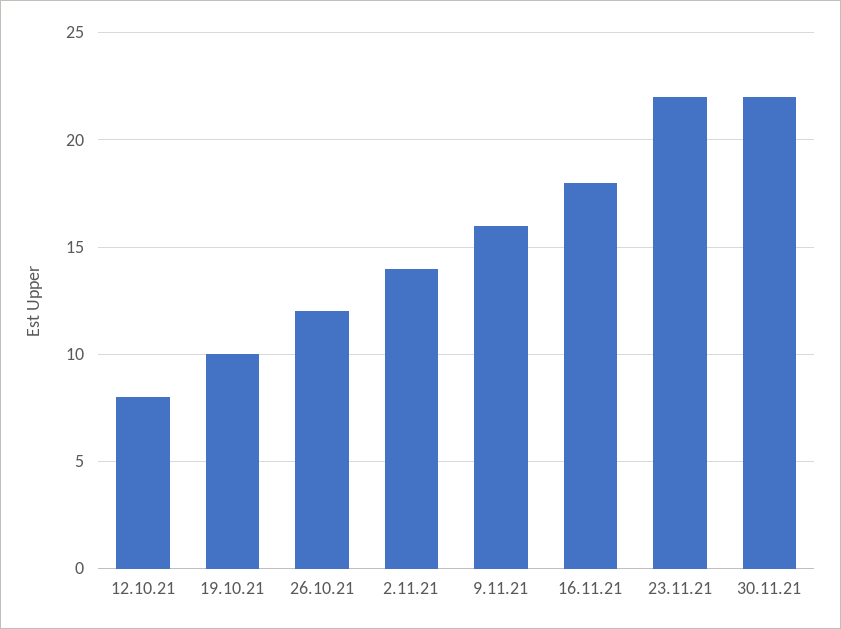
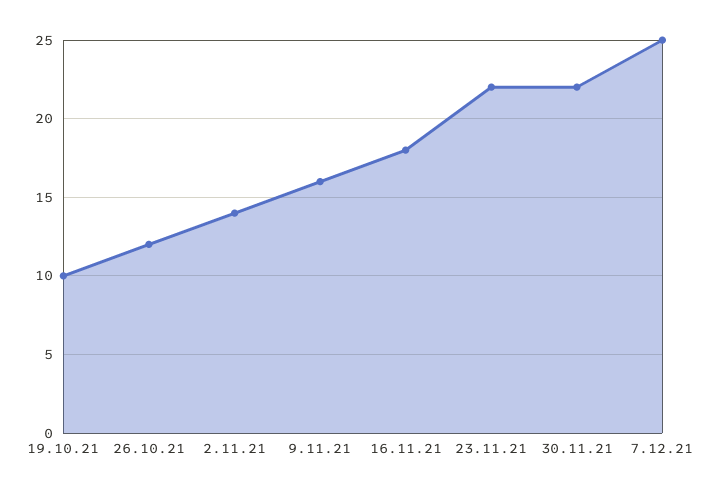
12.10.21: 8 -> none
7.12.21: none -> 25

